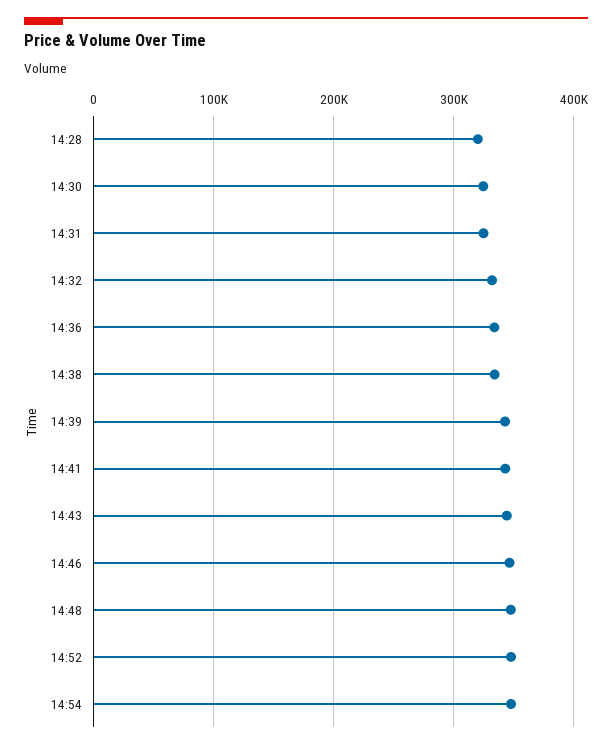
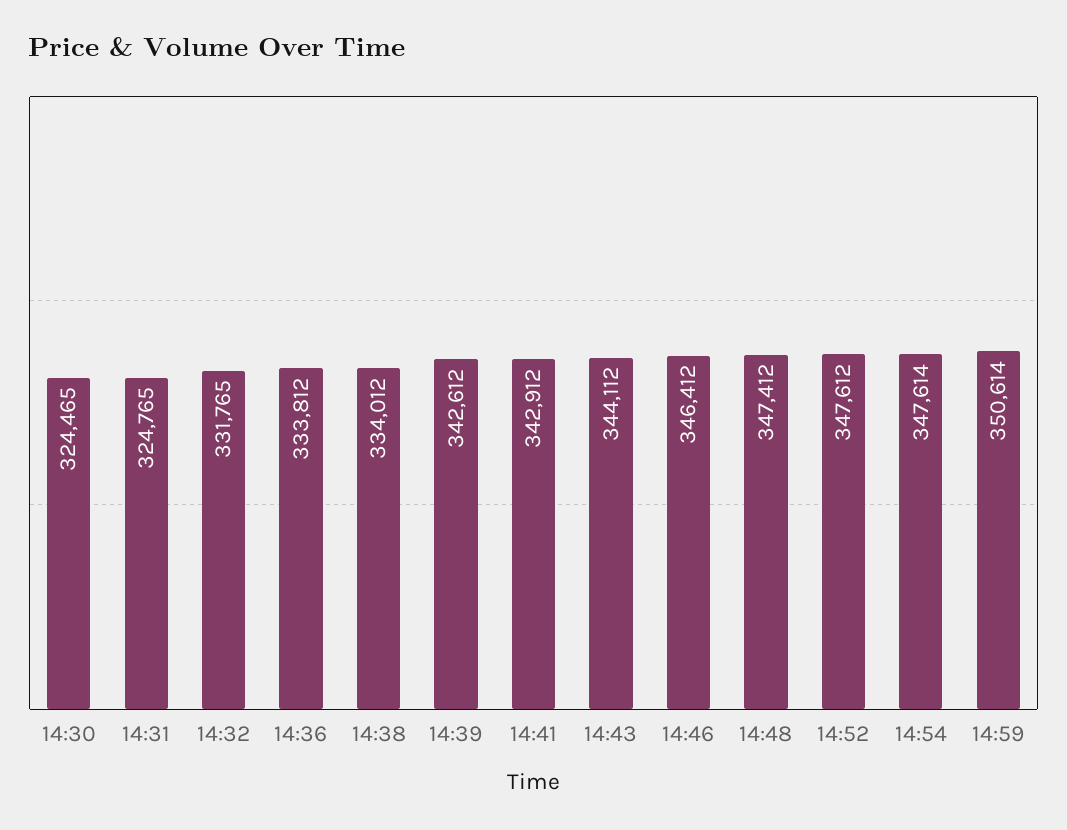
14:28: 320000 -> none
14:59: none -> 350614

